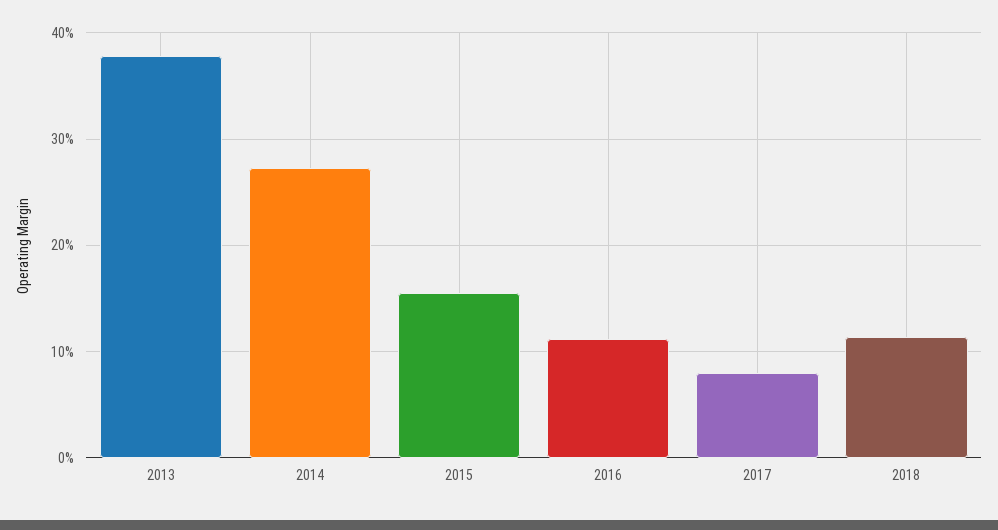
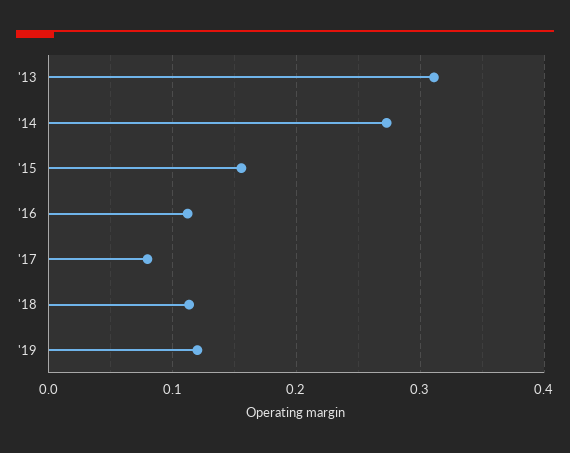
2013: 0.38 -> 0.31
'19: none -> 0.12

